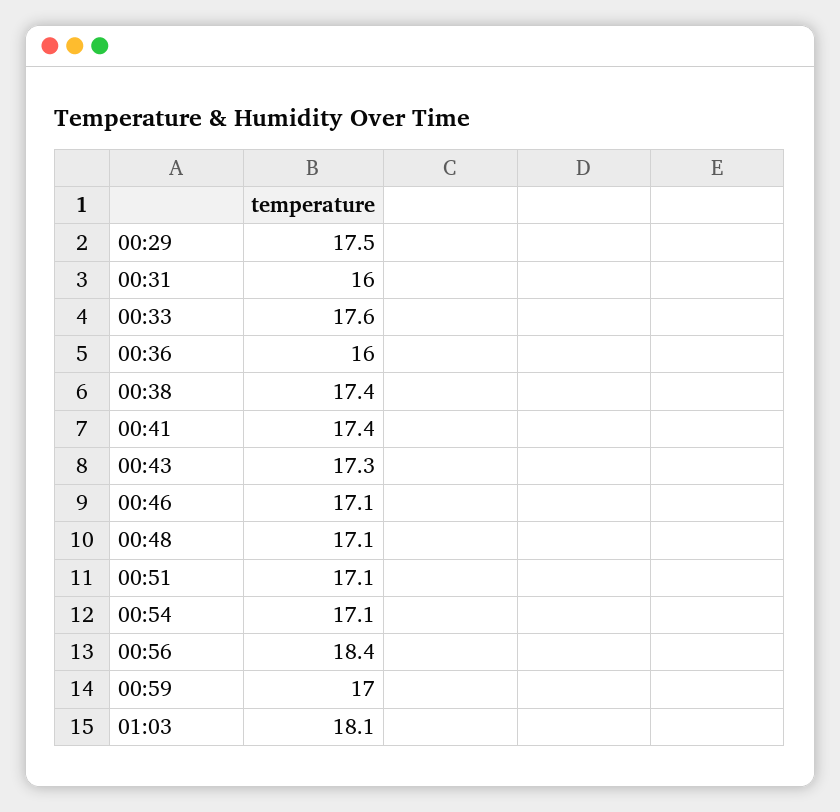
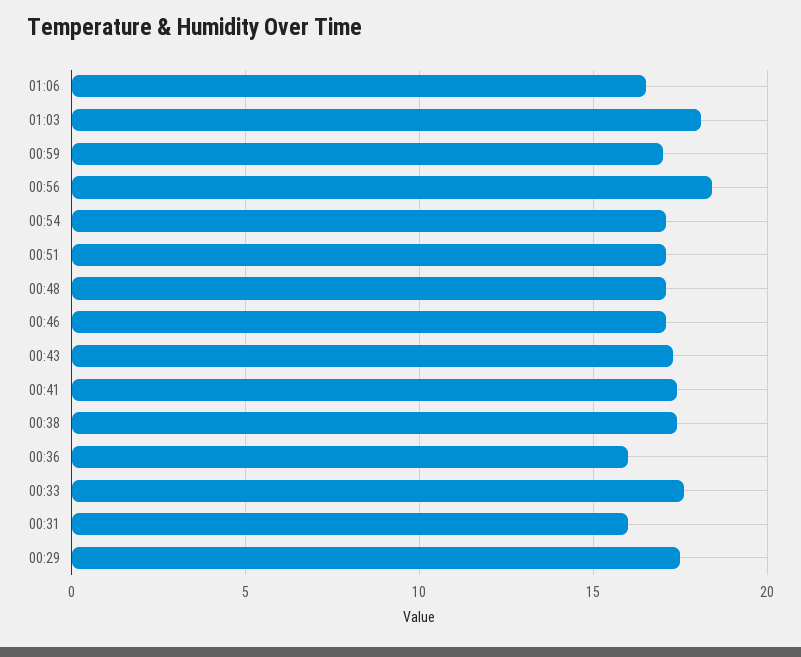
01:06: none -> 16.5

